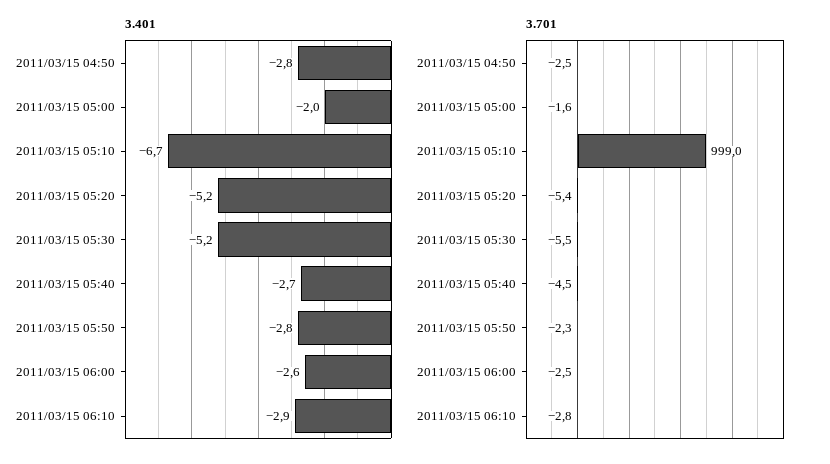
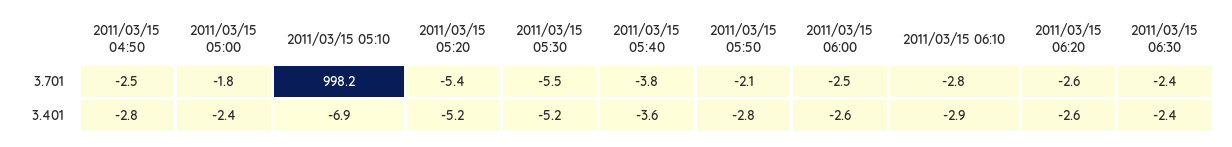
3.401, 2011/03/15 05:00: -2 -> -2.4
3.401, 2011/03/15 05:10: -6.7 -> -6.9
3.401, 2011/03/15 05:40: -2.7 -> -3.6
3.701, 2011/03/15 05:00: -1.6 -> -1.8
3.701, 2011/03/15 05:10: 999 -> 998.2
3.701, 2011/03/15 05:40: -4.5 -> -3.8
3.701, 2011/03/15 05:50: -2.3 -> -2.1
3.701, 2011/03/15 06:20: none -> -2.6
3.701, 2011/03/15 06:30: none -> -2.4
3.401, 2011/03/15 06:20: none -> -2.6
3.401, 2011/03/15 06:30: none -> -2.4

